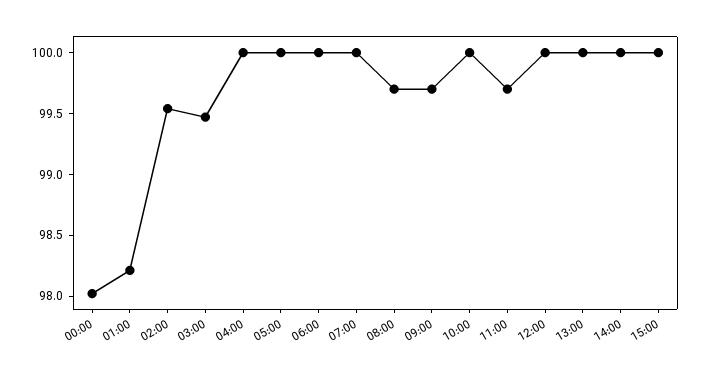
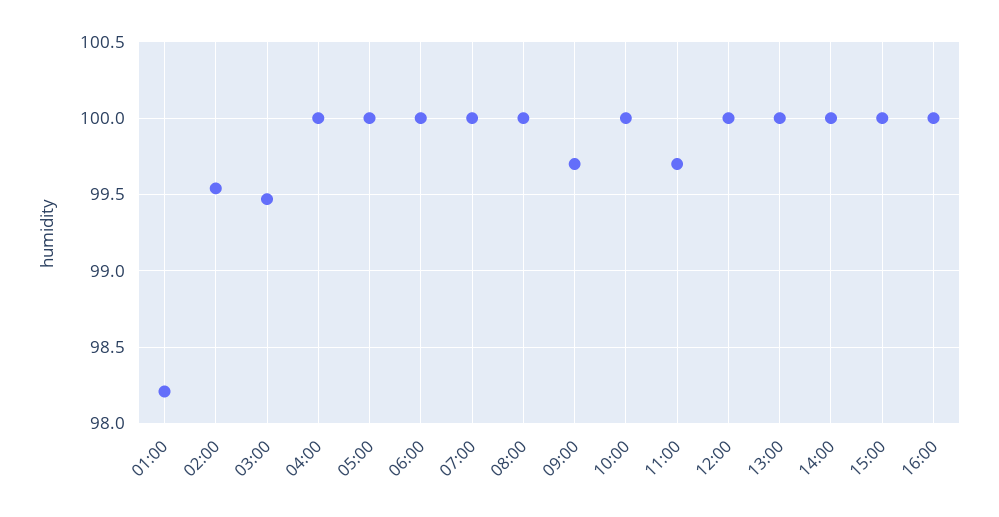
00:00: 98 -> none
08:00: 99.7 -> 100
16:00: none -> 100

